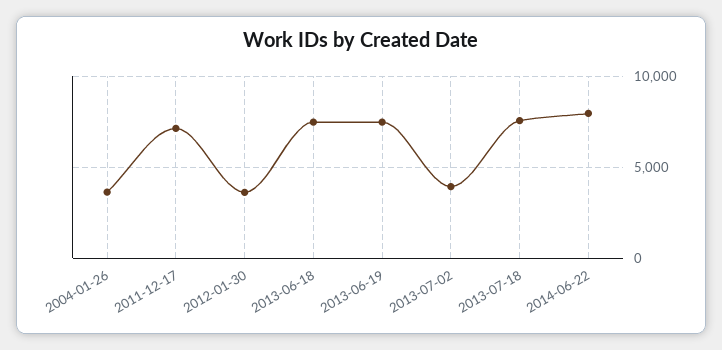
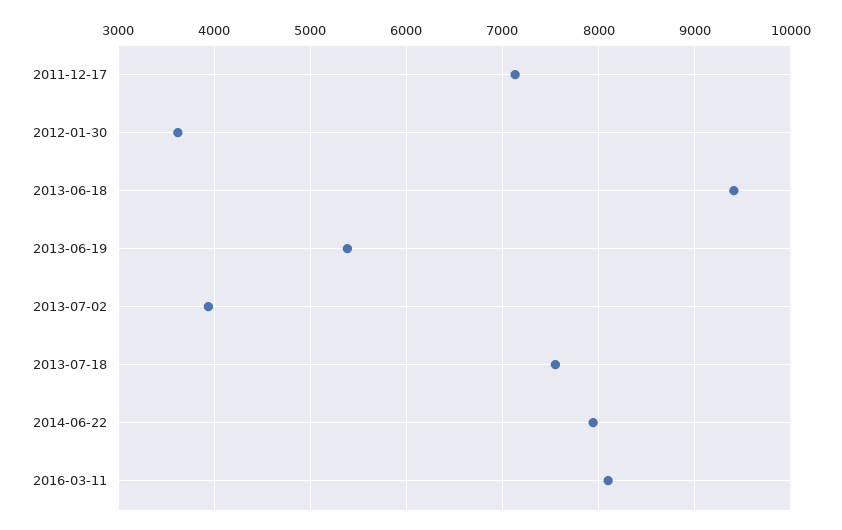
2004-01-26: 3500 -> none
2013-06-18: 7500 -> 9400
2013-06-19: 7500 -> 5400
2016-03-11: none -> 8100

